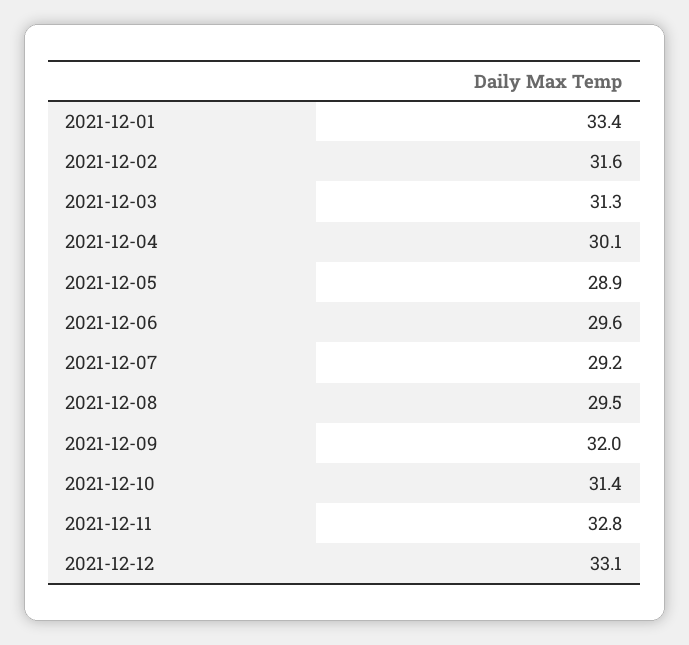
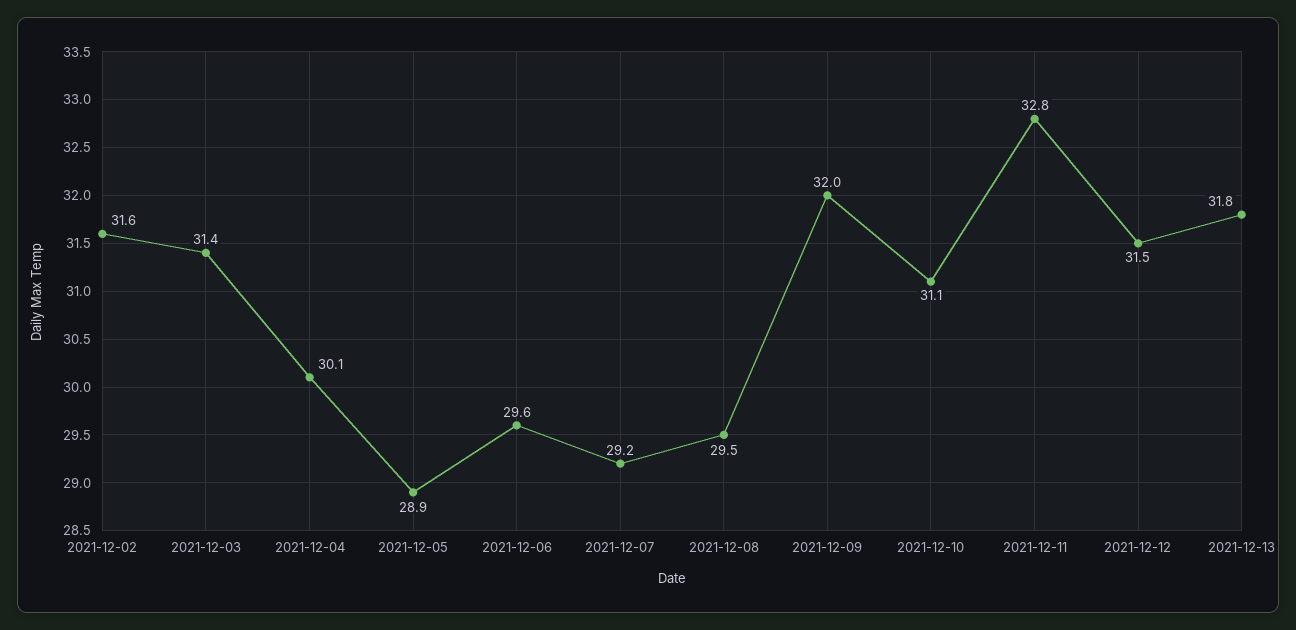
2021-12-01: 33.4 -> none
2021-12-03: 31.3 -> 31.4
2021-12-10: 31.4 -> 31.1
2021-12-12: 33.1 -> 31.5
2021-12-13: none -> 31.8

